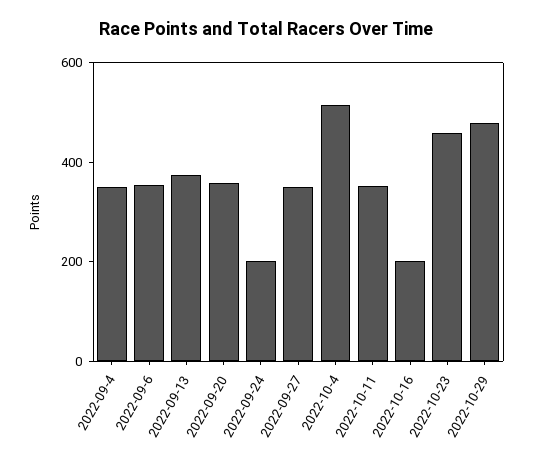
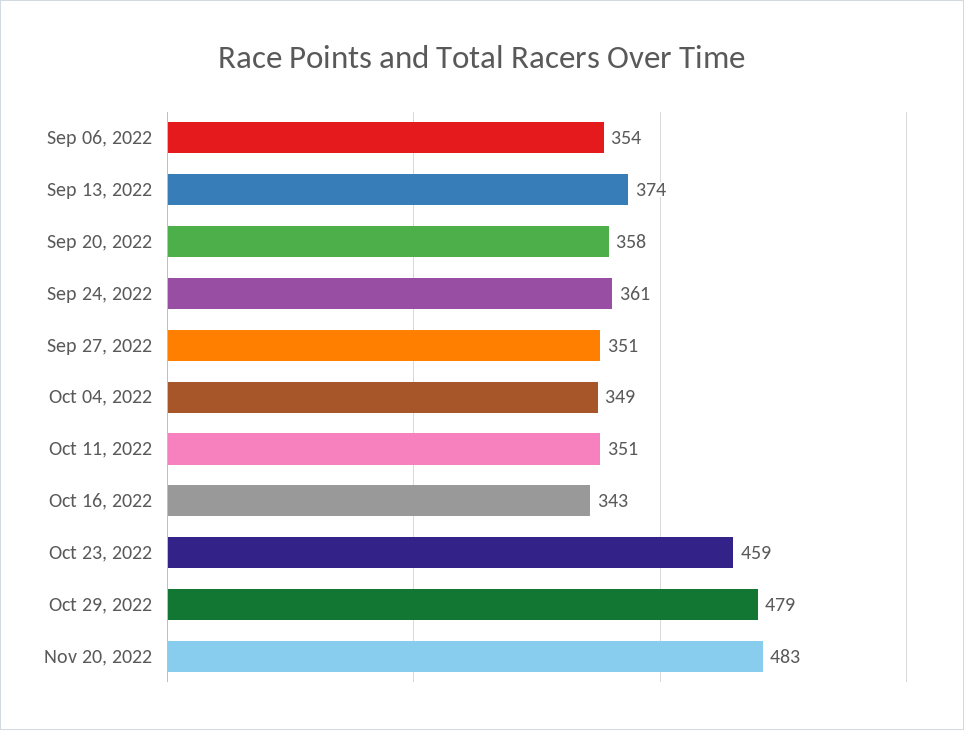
2022-09-4: 350 -> none
2022-09-24: 200 -> 361
2022-10-4: 500 -> 349
2022-10-16: 200 -> 343
Nov 20, 2022: none -> 483

